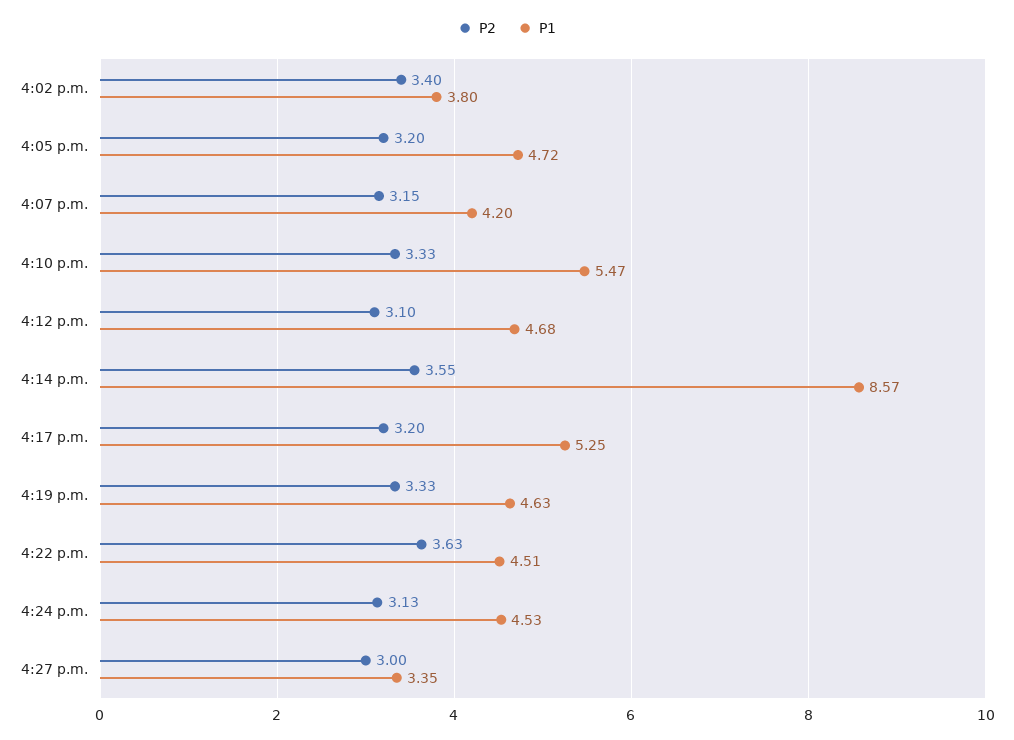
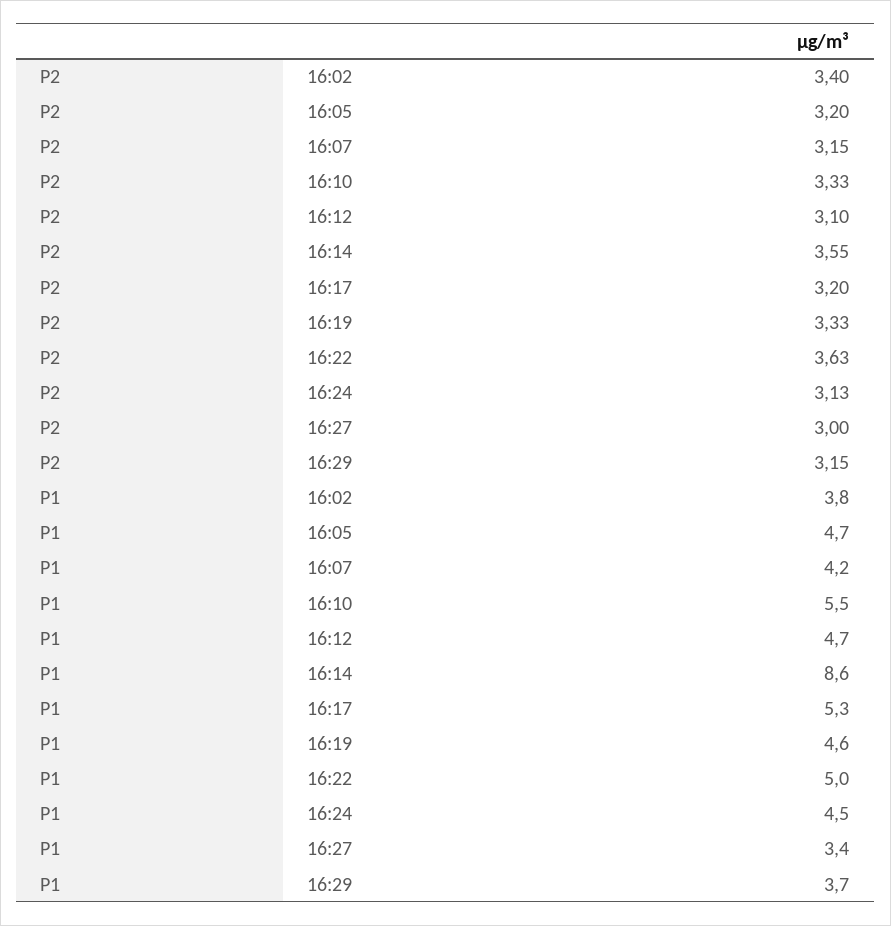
P1, 4:22 p.m.: 4.51 -> 5
P2, 16:29: none -> 3.15
P1, 16:29: none -> 3.7

